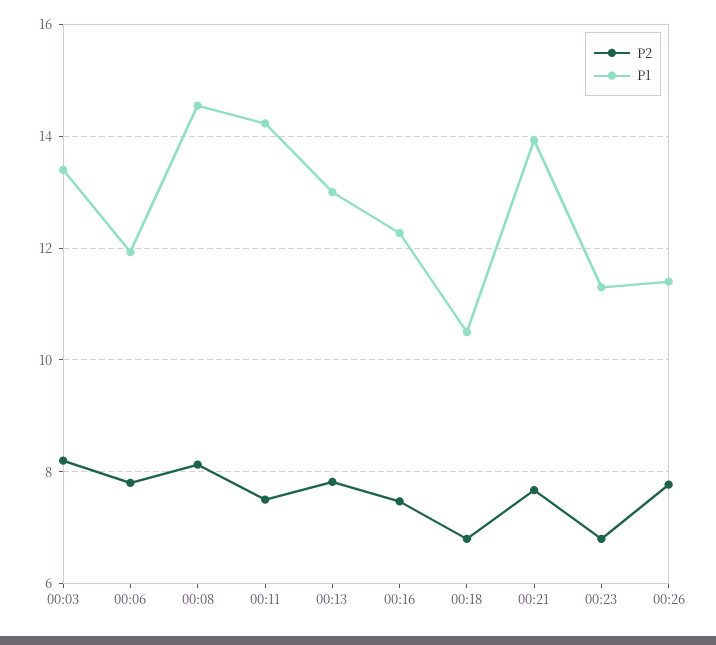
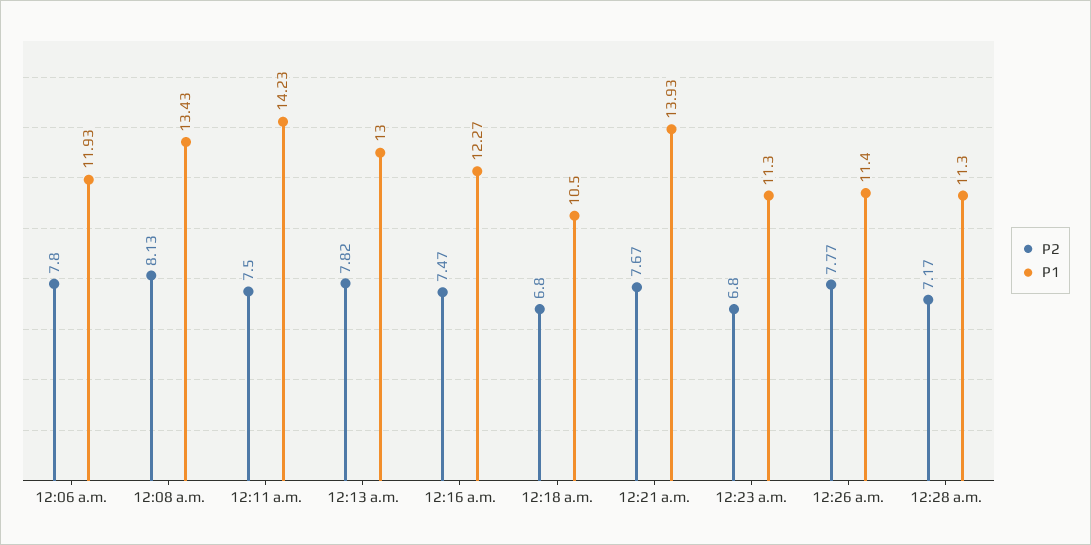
P2, 00:03: 8.2 -> none
P1, 00:03: 13.4 -> none
P1, 00:08: 14.6 -> 13.43
P2, 12:28 a.m.: none -> 7.17
P1, 12:28 a.m.: none -> 11.3

